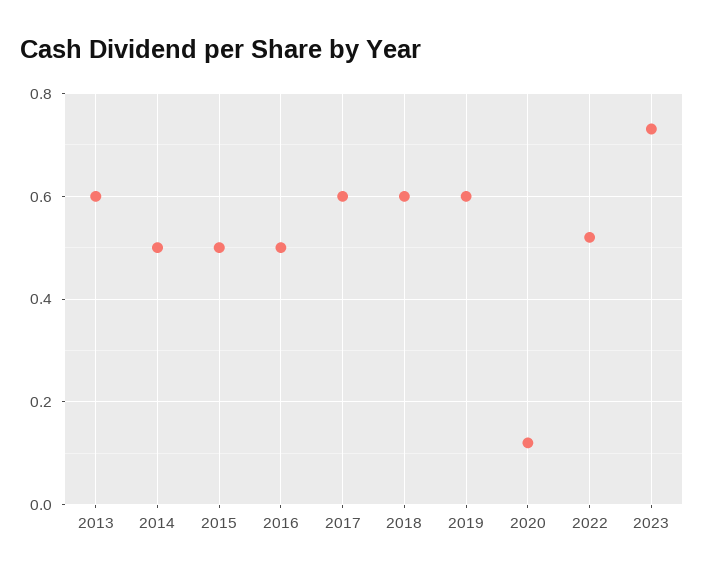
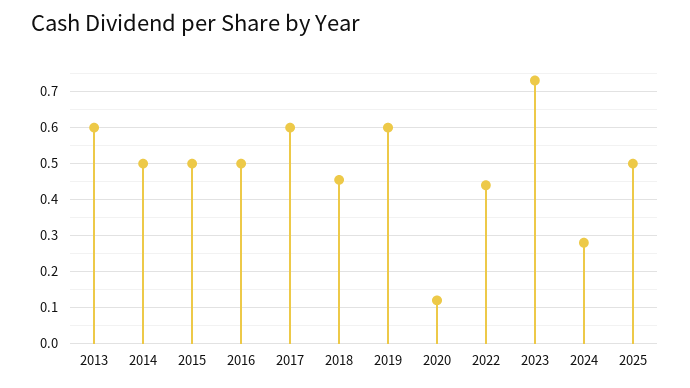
2018: 0.6 -> 0.46
2022: 0.52 -> 0.44
2024: none -> 0.28
2025: none -> 0.5

